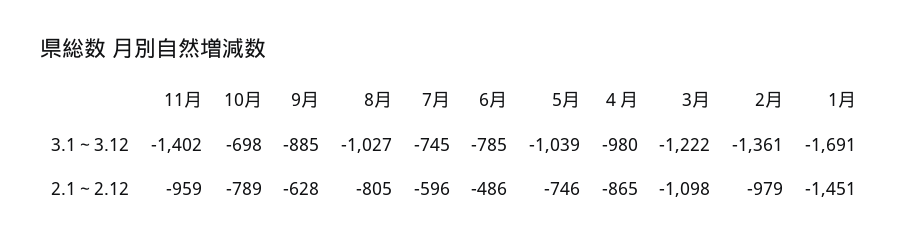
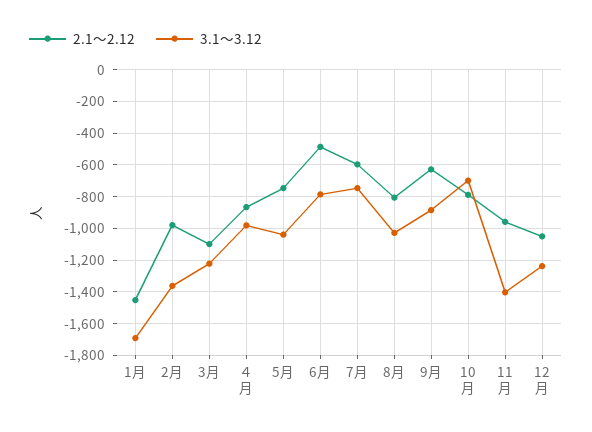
2.1～2.12, 12月: none -> -1050
3.1～3.12, 12月: none -> -1250

